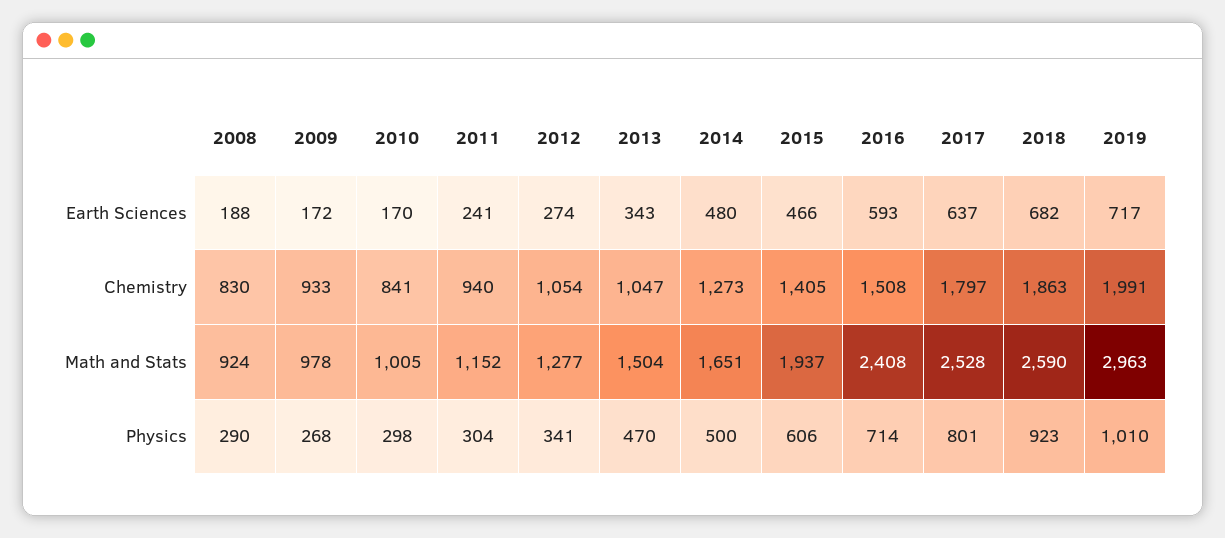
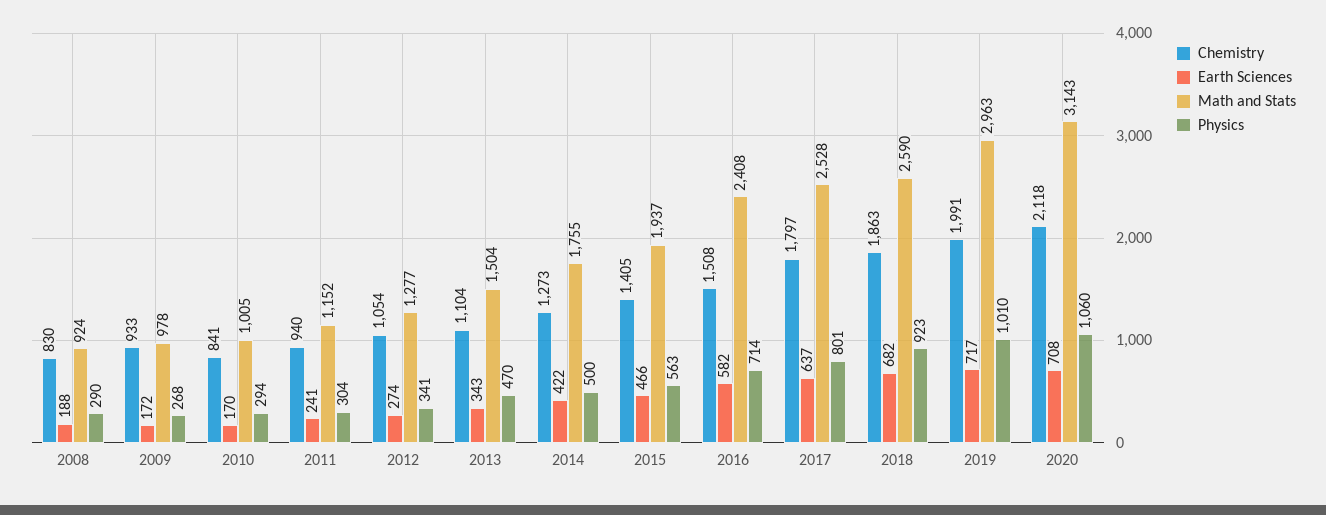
Earth Sciences, 2014: 480 -> 422
Earth Sciences, 2016: 593 -> 582
Chemistry, 2013: 1047 -> 1104
Math and Stats, 2014: 1651 -> 1755
Physics, 2010: 298 -> 294
Physics, 2015: 606 -> 563
Chemistry, 2020: none -> 2118
Earth Sciences, 2020: none -> 708
Math and Stats, 2020: none -> 3143
Physics, 2020: none -> 1060

